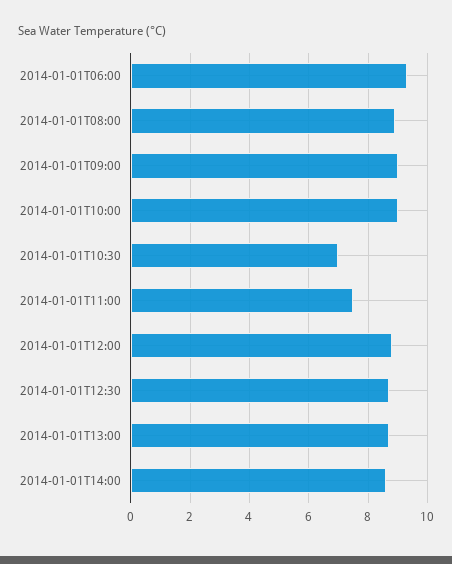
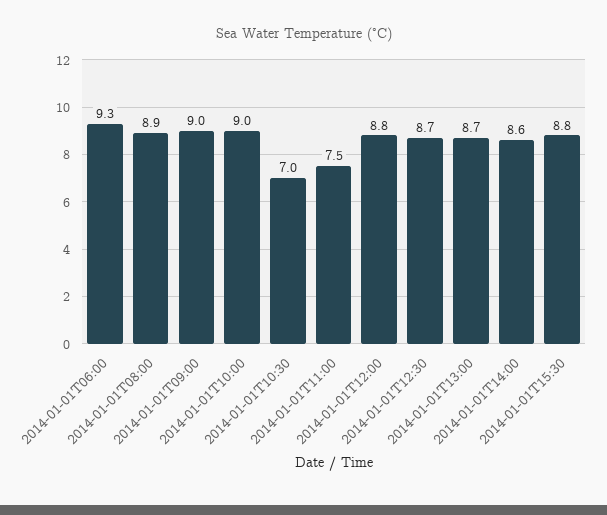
2014-01-01T15:30: none -> 8.8

